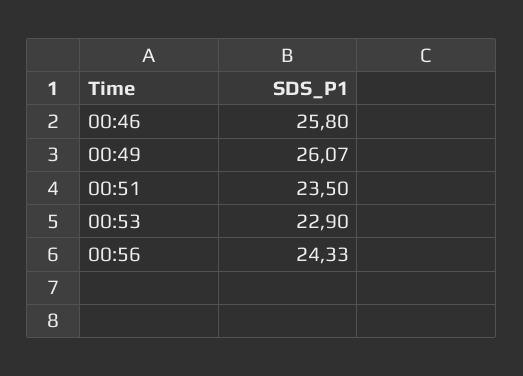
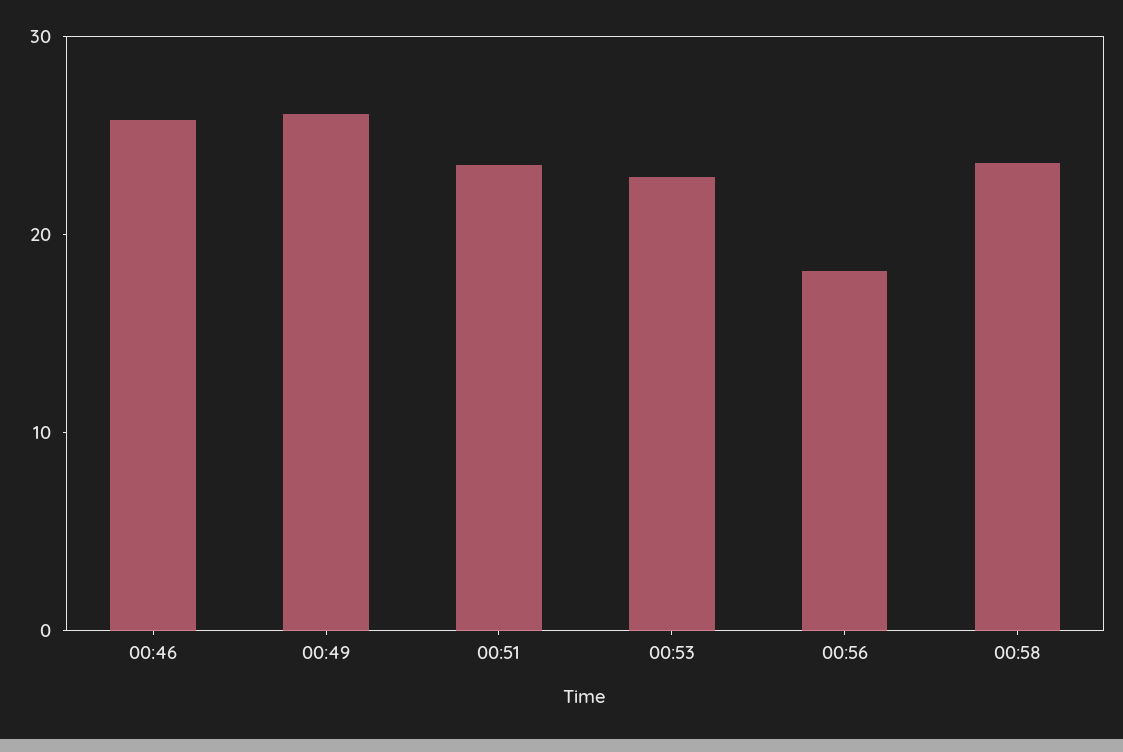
00:56: 24.33 -> 18
00:58: none -> 24

